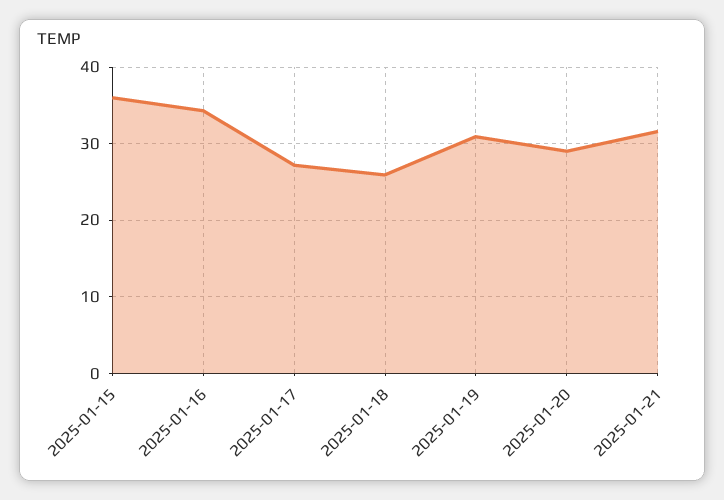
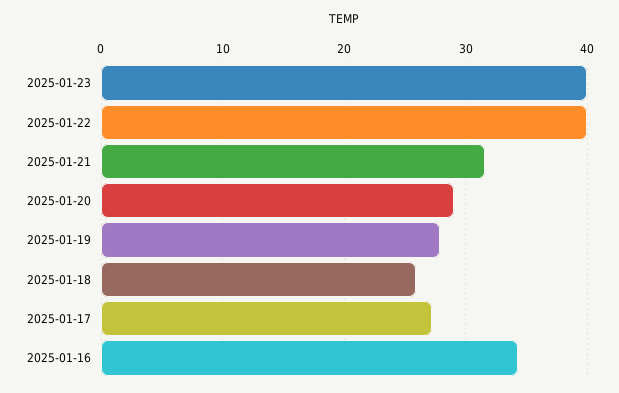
2025-01-15: 36 -> none
2025-01-19: 31 -> 28
2025-01-23: none -> 40
2025-01-22: none -> 40

